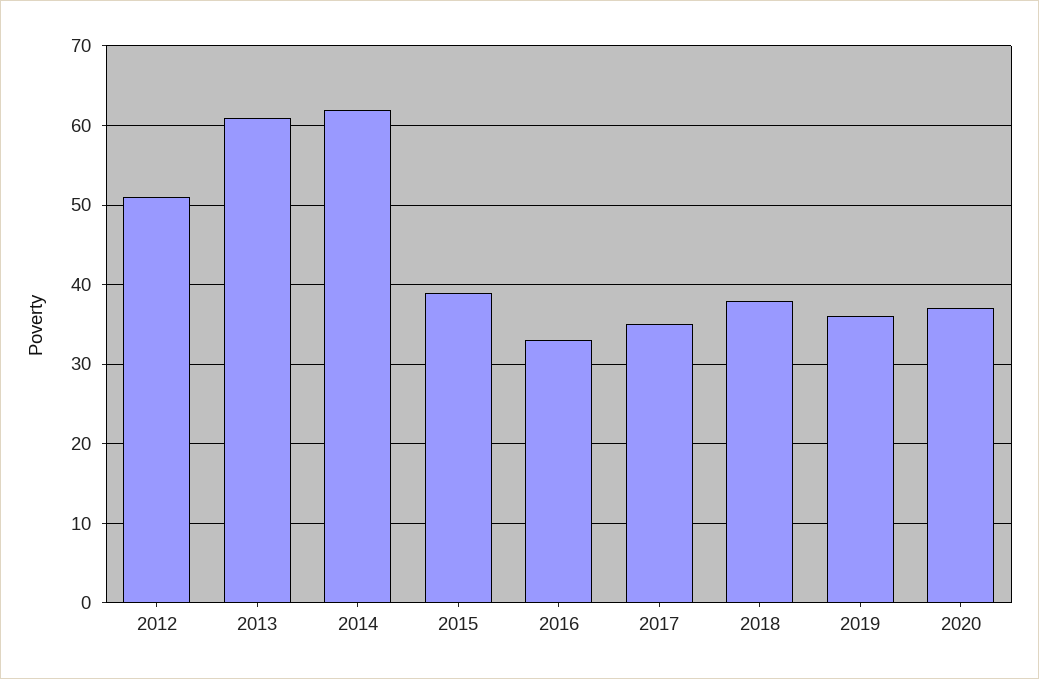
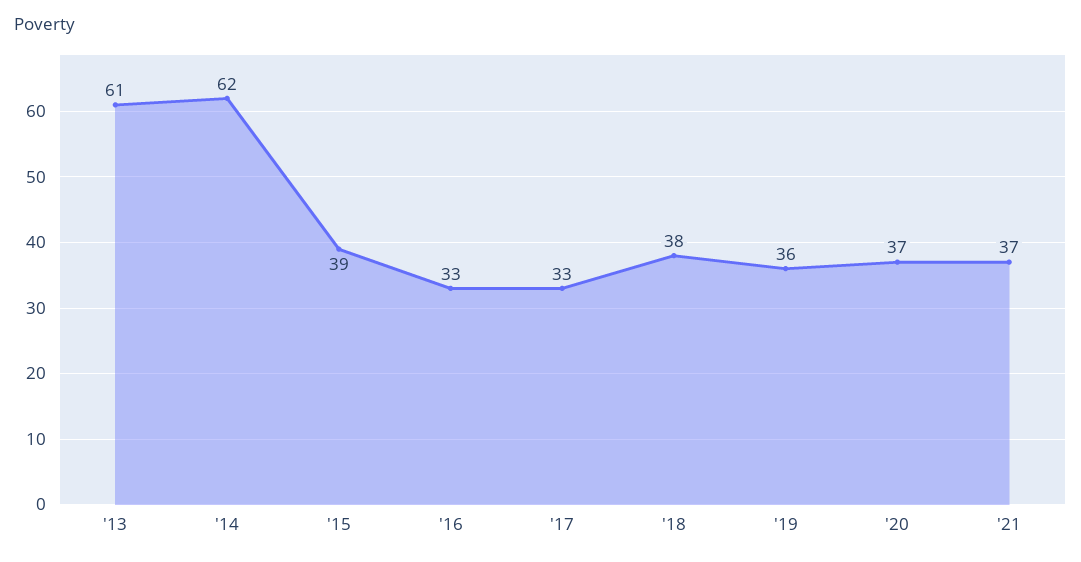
2012: 51 -> none
2017: 35 -> 33
'21: none -> 37

